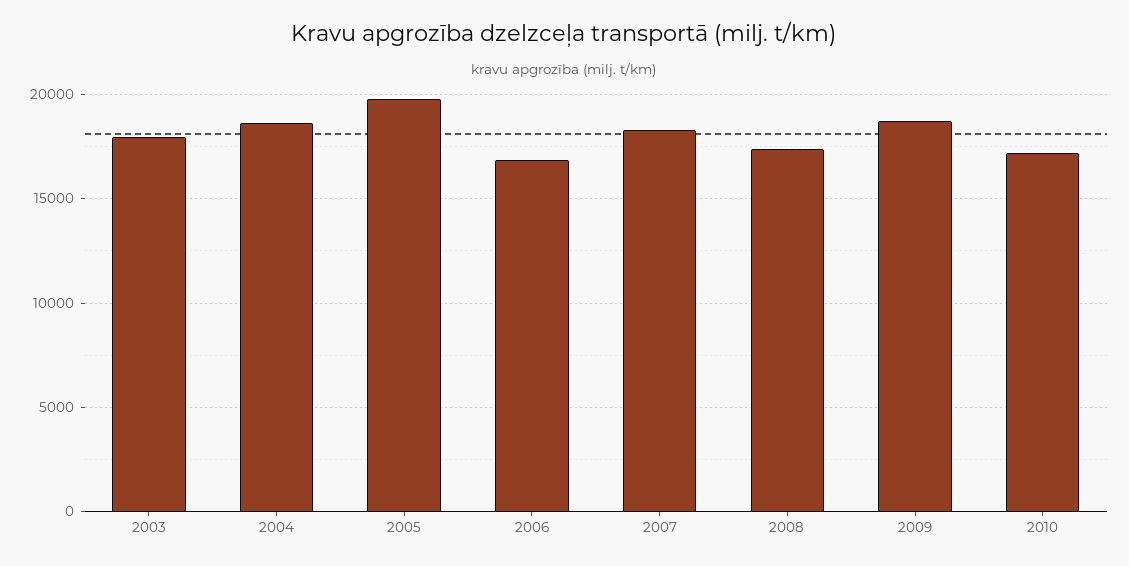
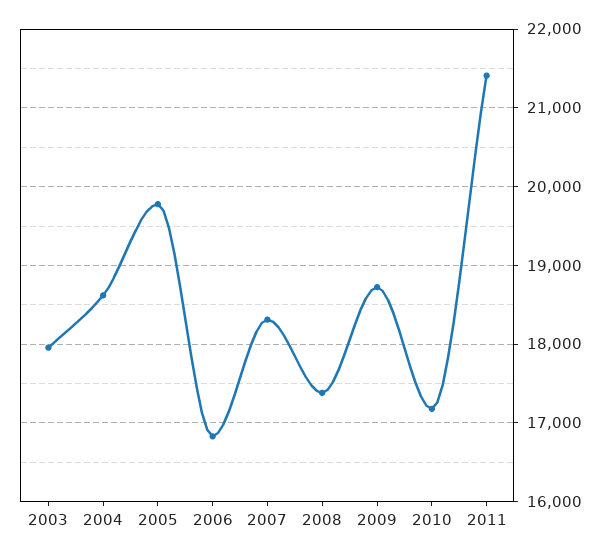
2011: none -> 21400

